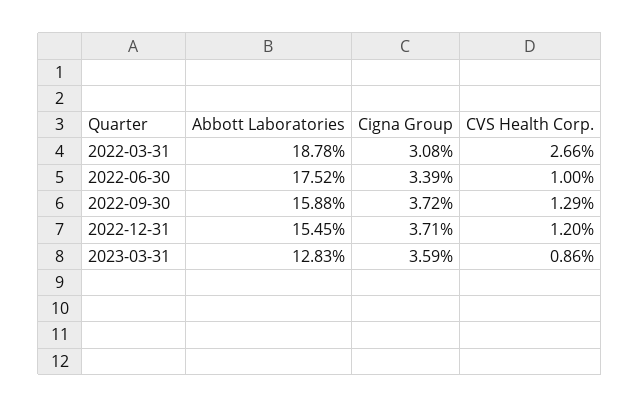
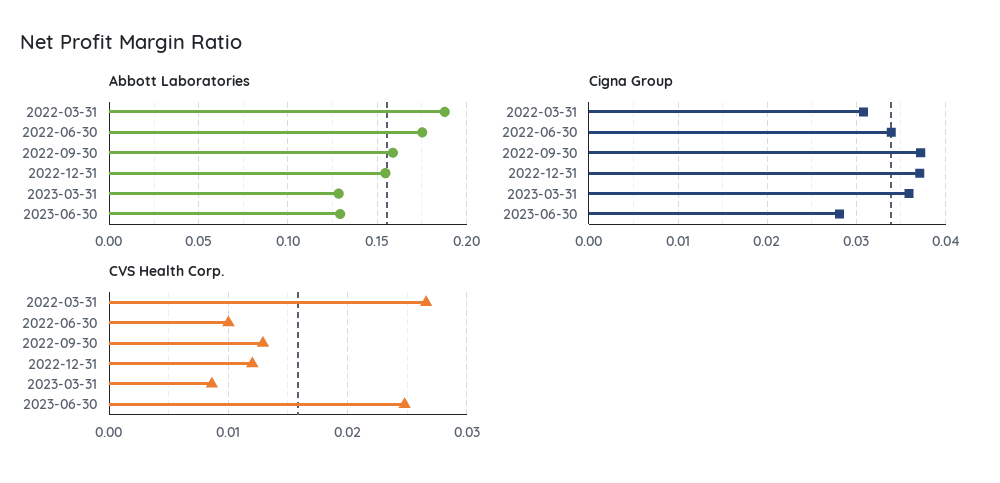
Abbott Laboratories, 2023-06-30: none -> 0.13
Cigna Group, 2023-06-30: none -> 0.028
CVS Health Corp., 2023-06-30: none -> 0.025

